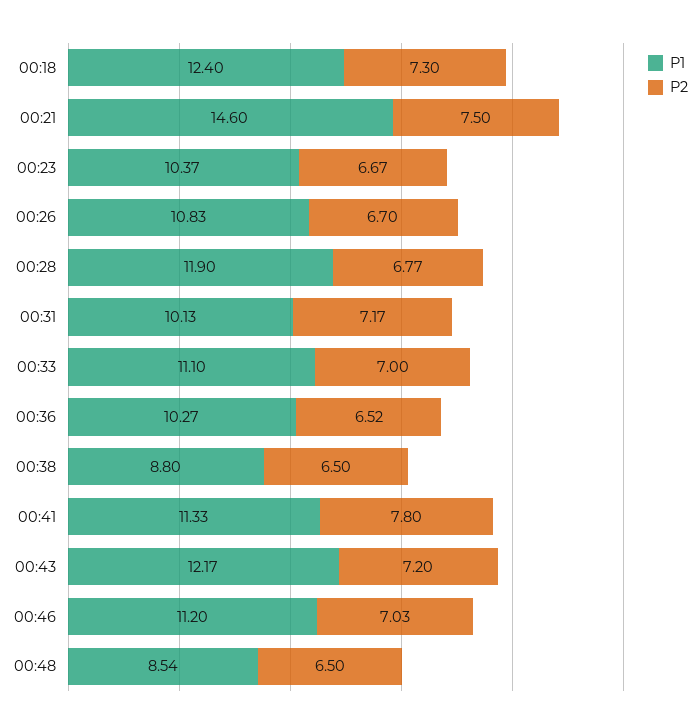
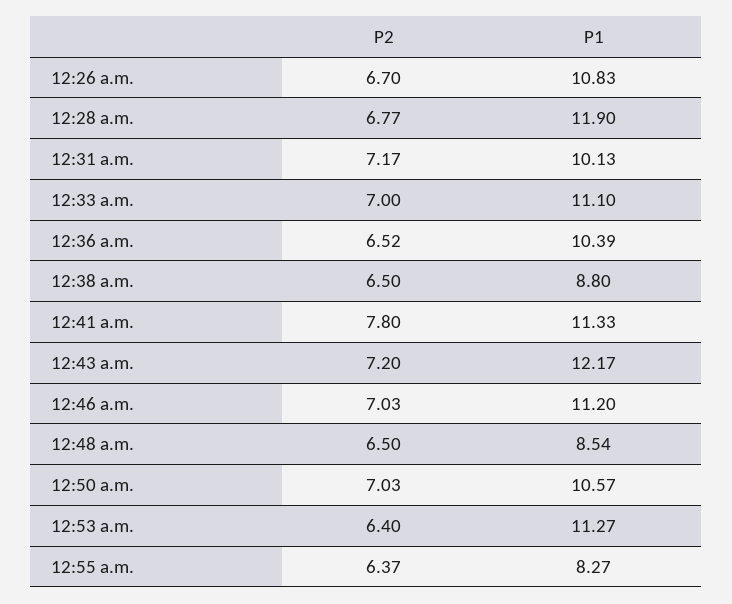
P1, 00:18: 12.4 -> none
P2, 00:18: 7.3 -> none
P1, 00:21: 14.6 -> none
P2, 00:21: 7.5 -> none
P1, 00:23: 10.37 -> none
P2, 00:23: 6.67 -> none
P1, 00:36: 10.27 -> 10.39
P2, 12:50 a.m.: none -> 7.03
P1, 12:50 a.m.: none -> 10.57
P2, 12:53 a.m.: none -> 6.4
P1, 12:53 a.m.: none -> 11.27
P2, 12:55 a.m.: none -> 6.37
P1, 12:55 a.m.: none -> 8.27

